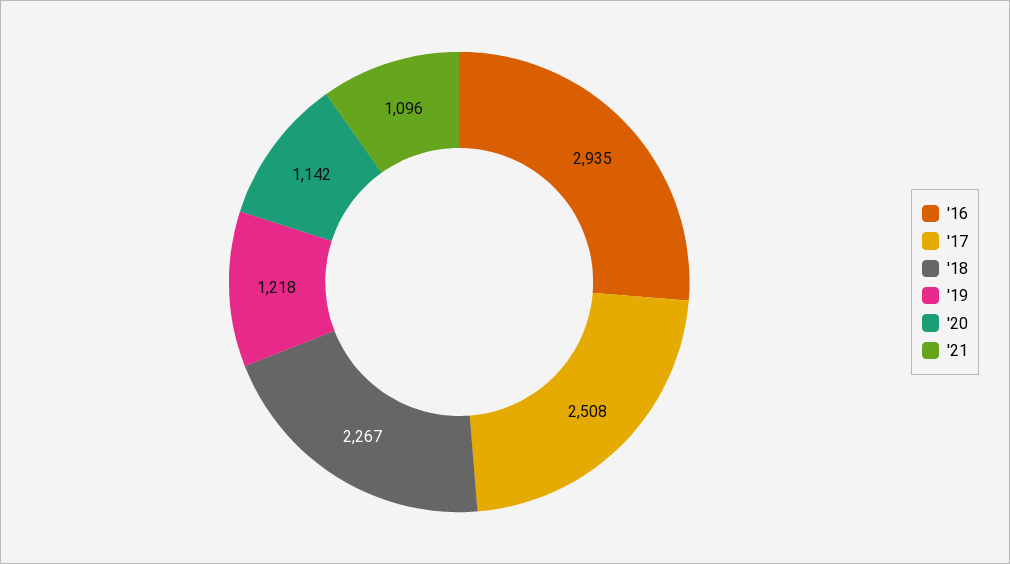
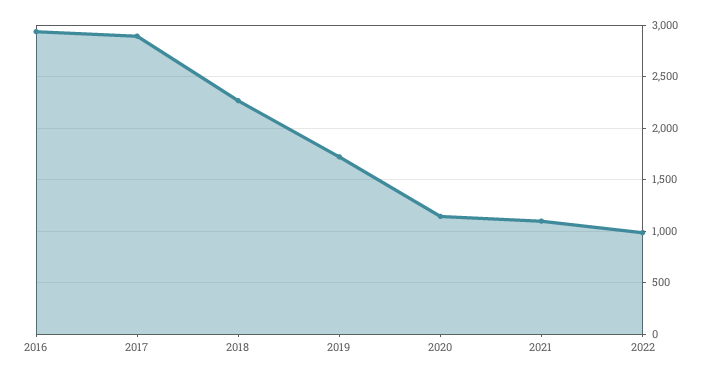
'17: 2508 -> 2900
'19: 1218 -> 1700
2022: none -> 1000

